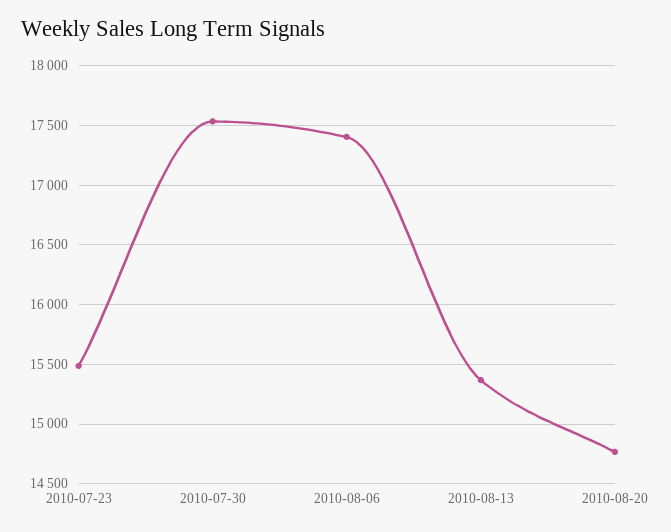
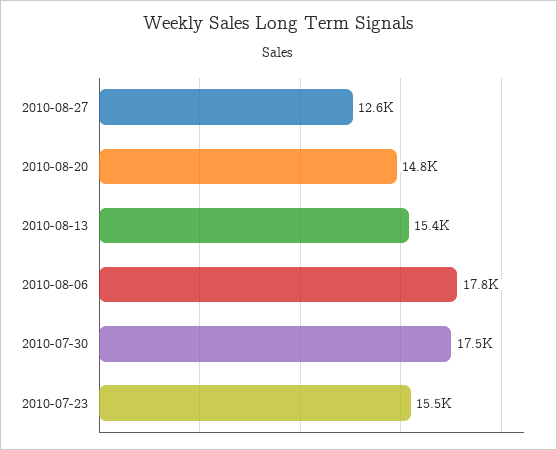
2010-08-06: 17400 -> 17800
2010-08-27: none -> 12600

